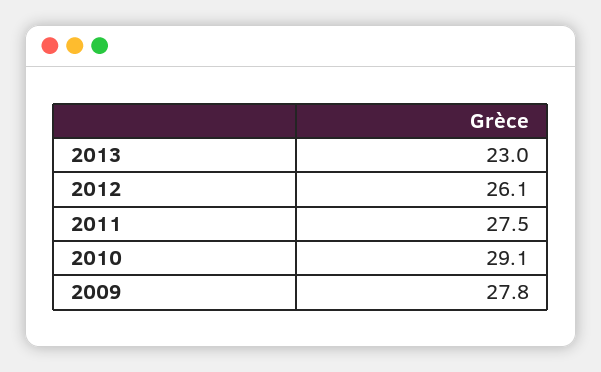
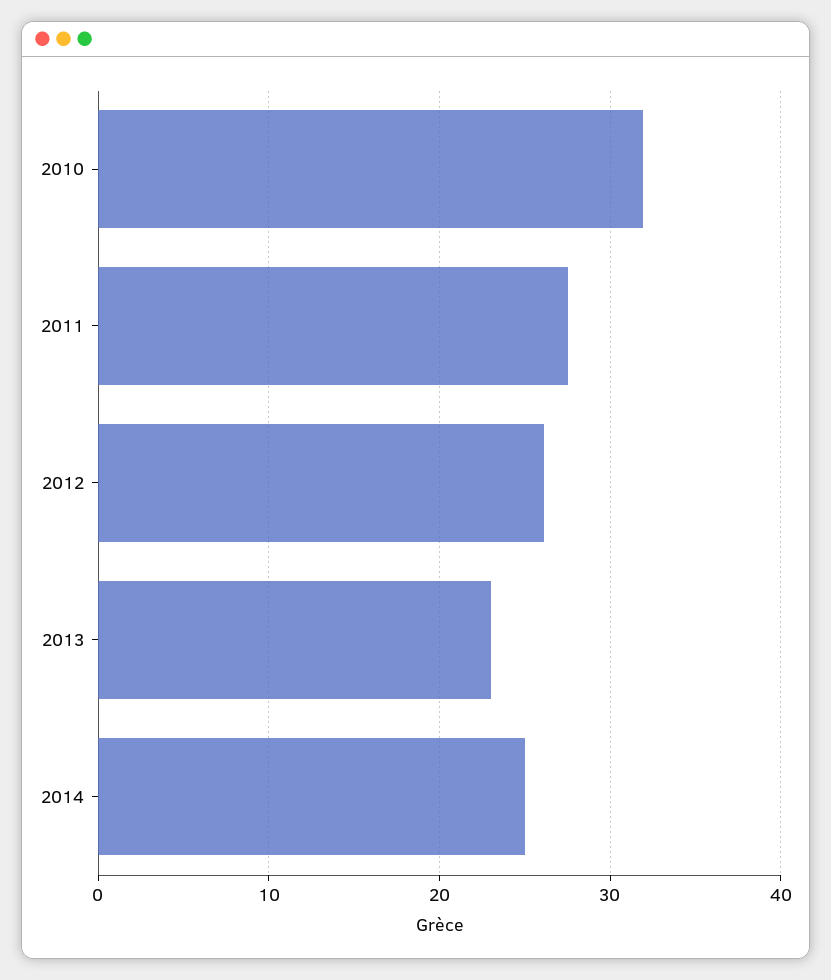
2010: 29.1 -> 32
2009: 27.8 -> none
2014: none -> 25

